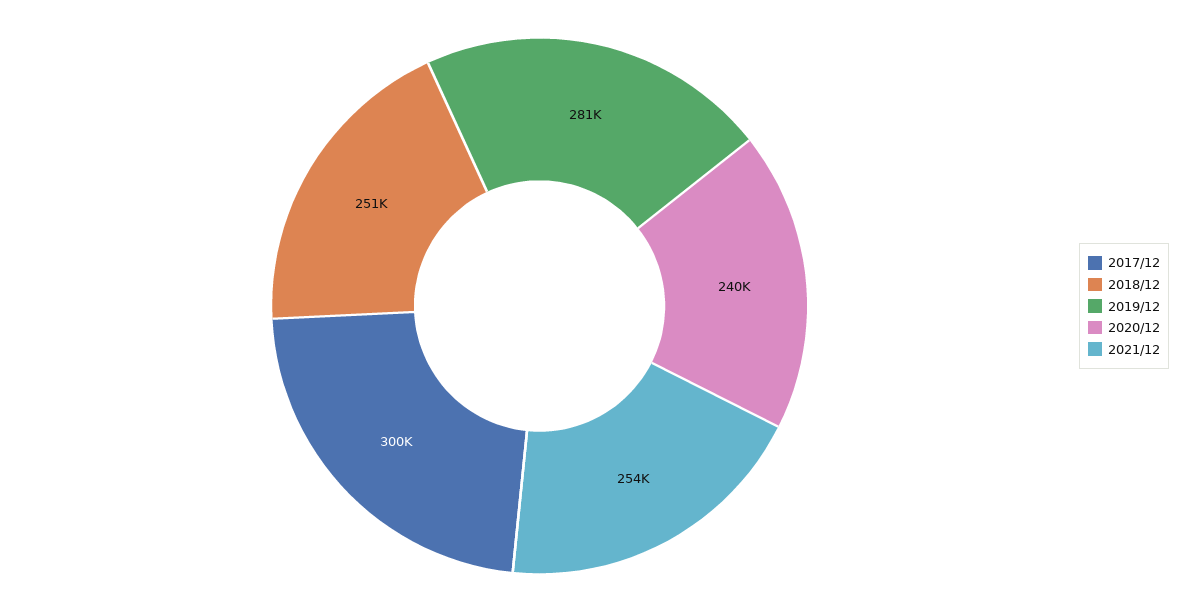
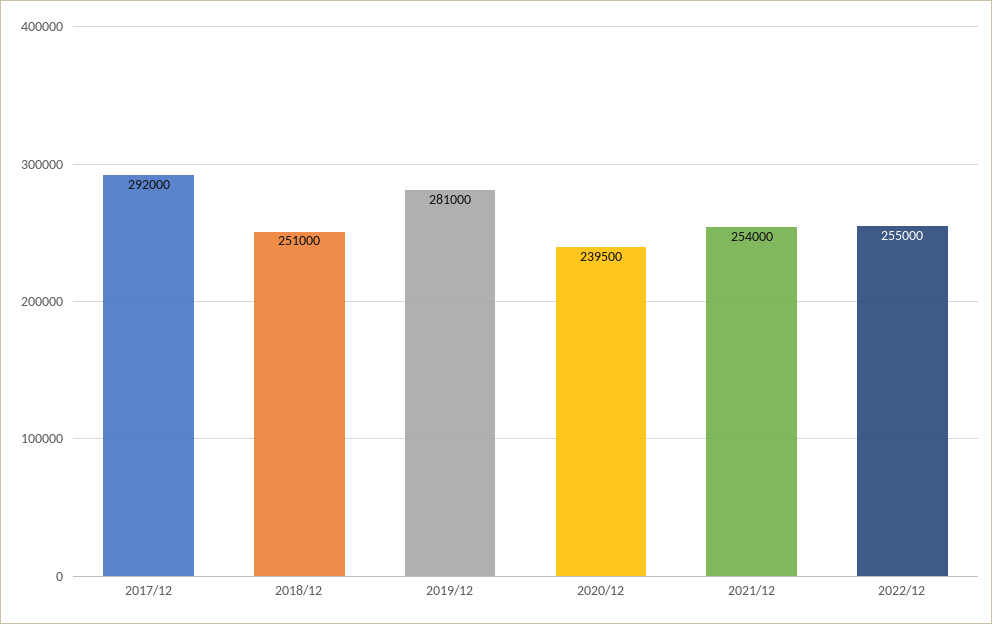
2017/12: 300000 -> 292000
2022/12: none -> 255000

